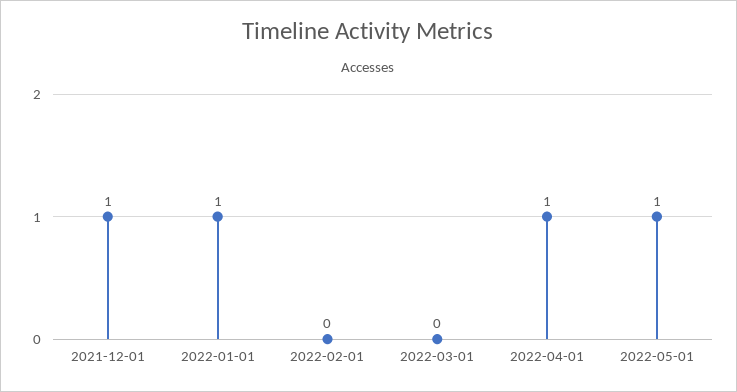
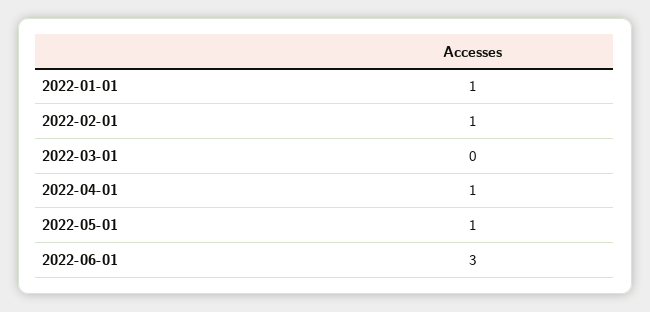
2021-12-01: 1 -> none
2022-02-01: 0 -> 1
2022-06-01: none -> 3

